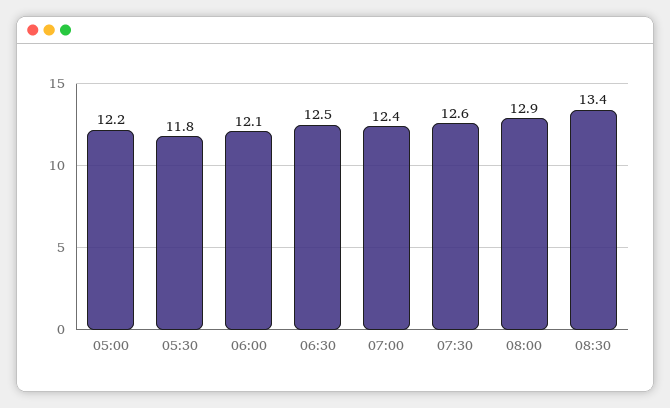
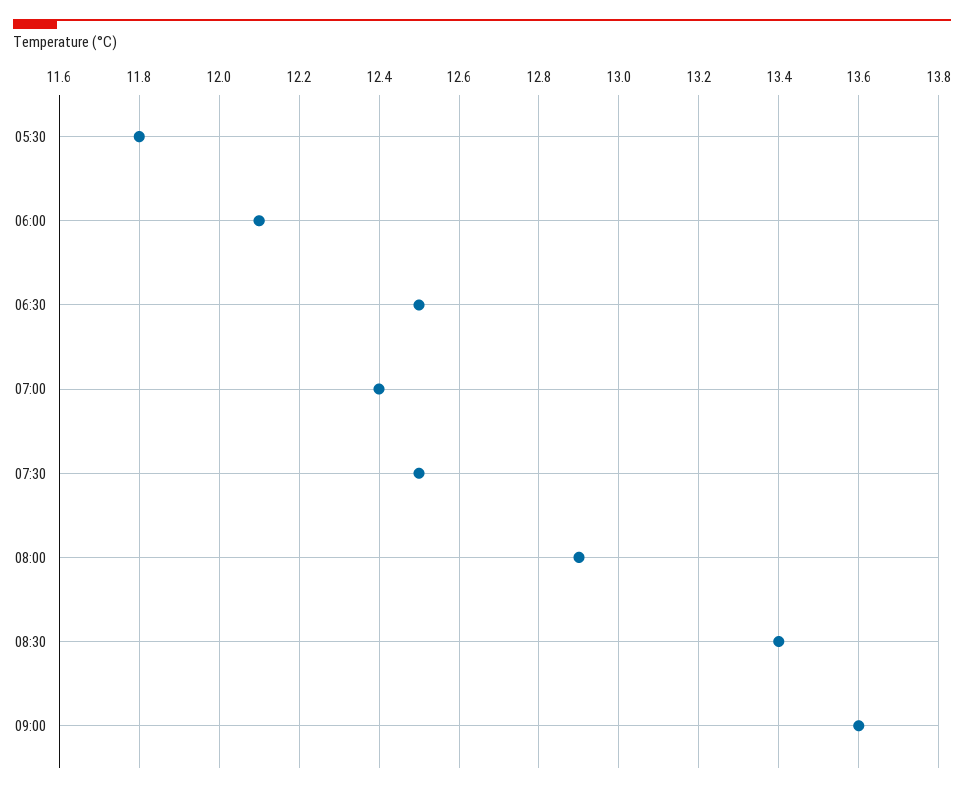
05:00: 12.2 -> none
07:30: 12.6 -> 12.5
09:00: none -> 13.6

